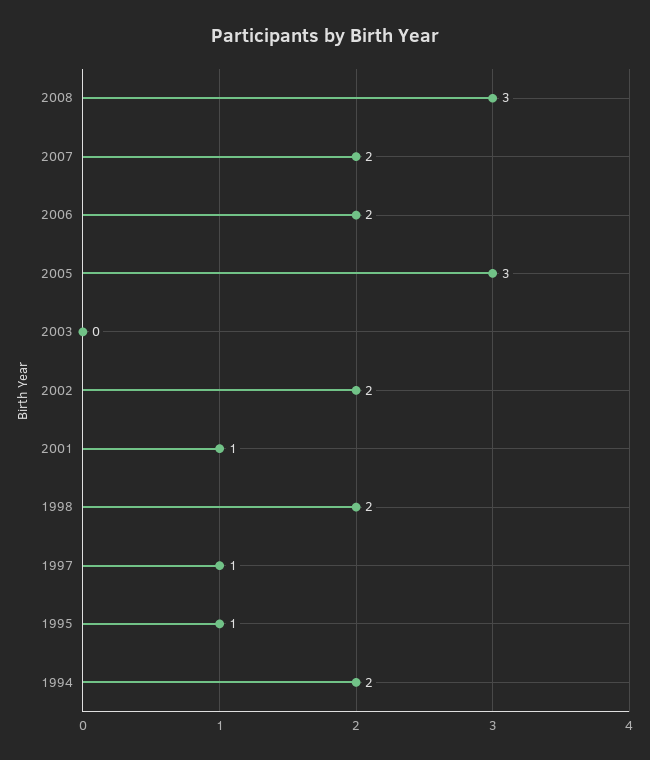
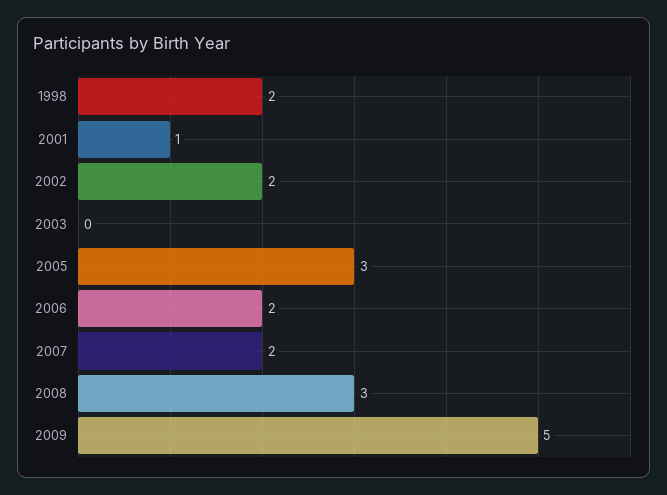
1997: 1 -> none
1995: 1 -> none
1994: 2 -> none
2009: none -> 5

